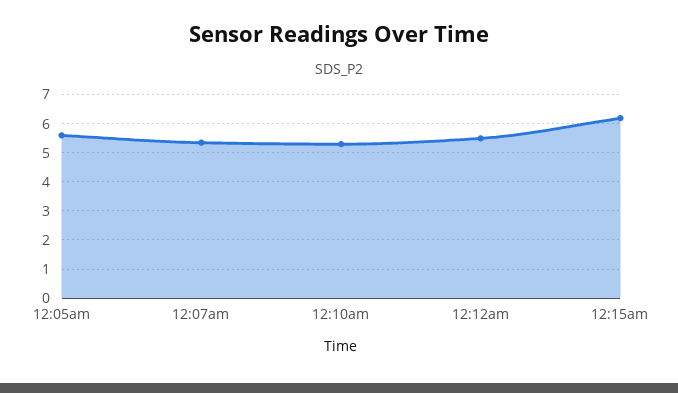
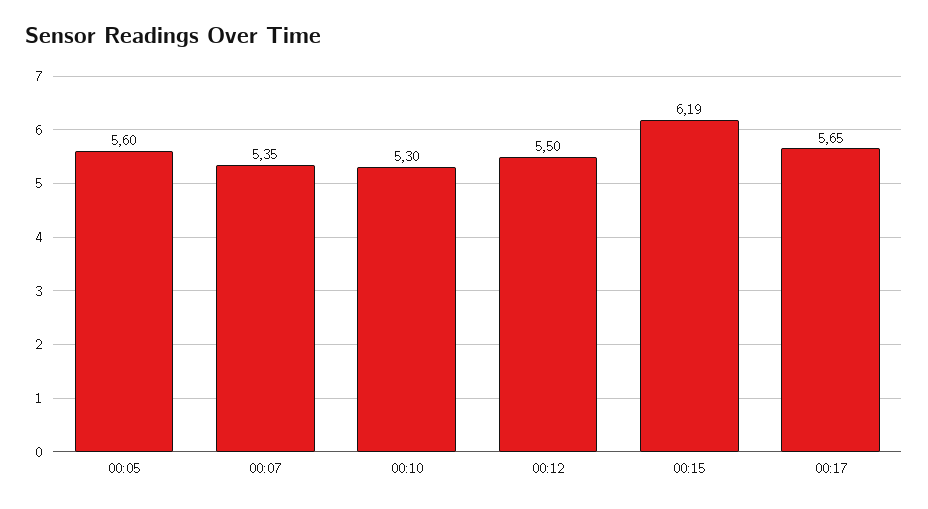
00:17: none -> 5.65

